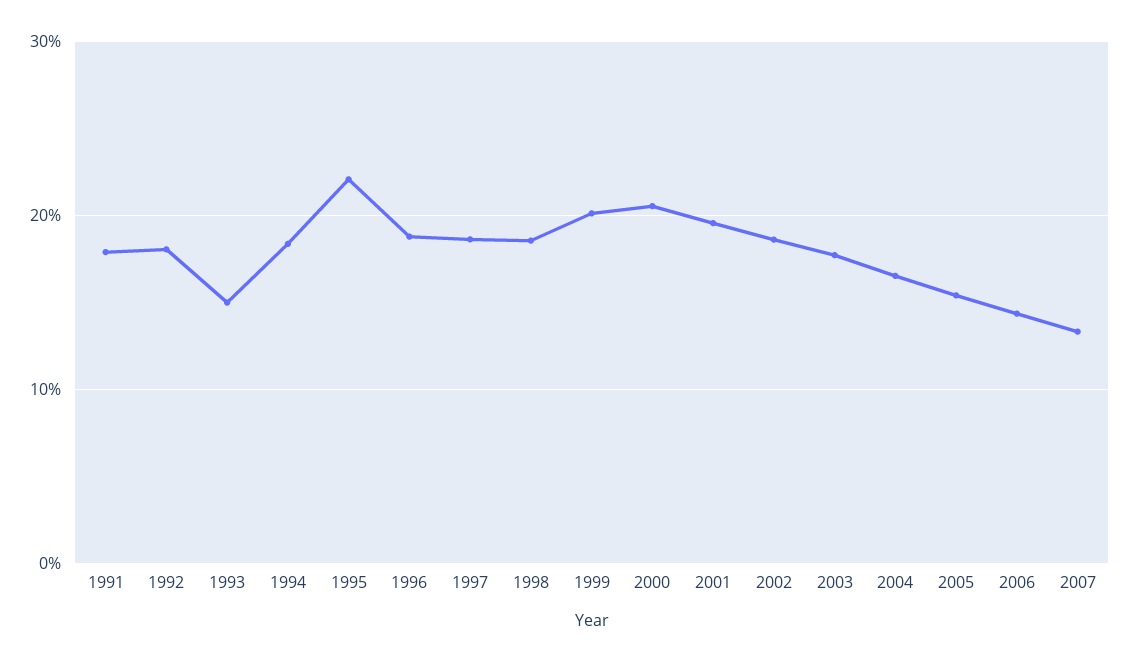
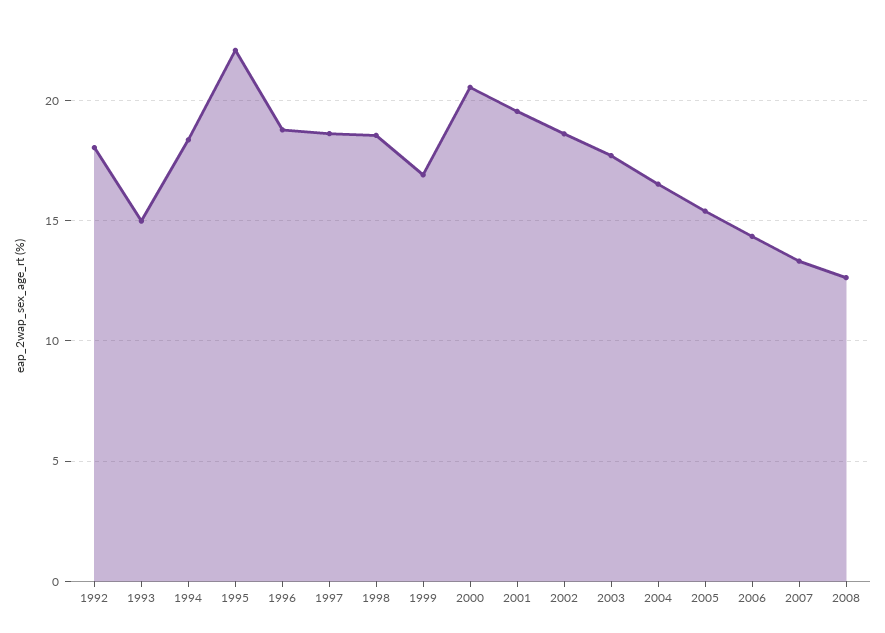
1991: 18 -> none
1999: 20 -> 17
2008: none -> 12.5

